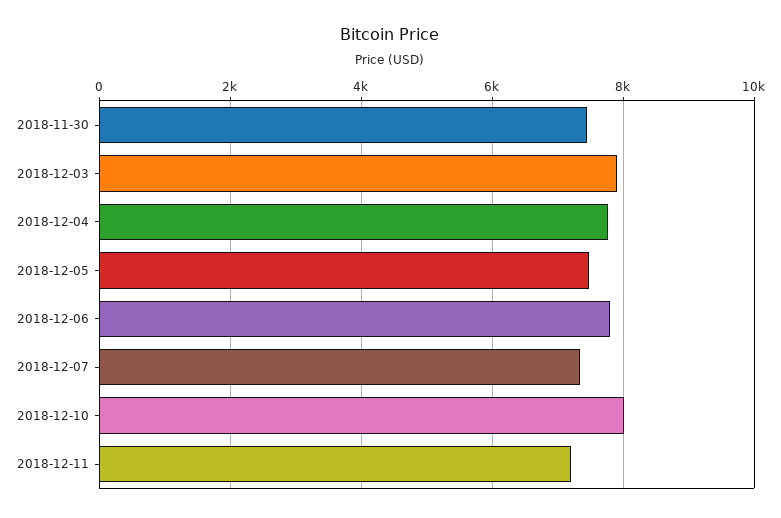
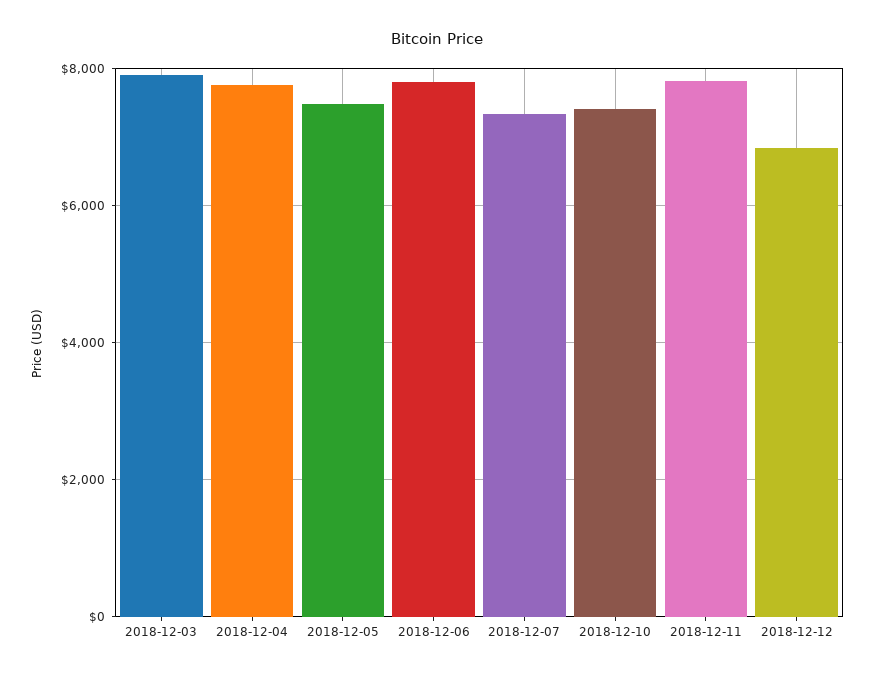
2018-11-30: 7400 -> none
2018-12-10: 8000 -> 7400
2018-12-11: 7200 -> 7800
2018-12-12: none -> 6800

